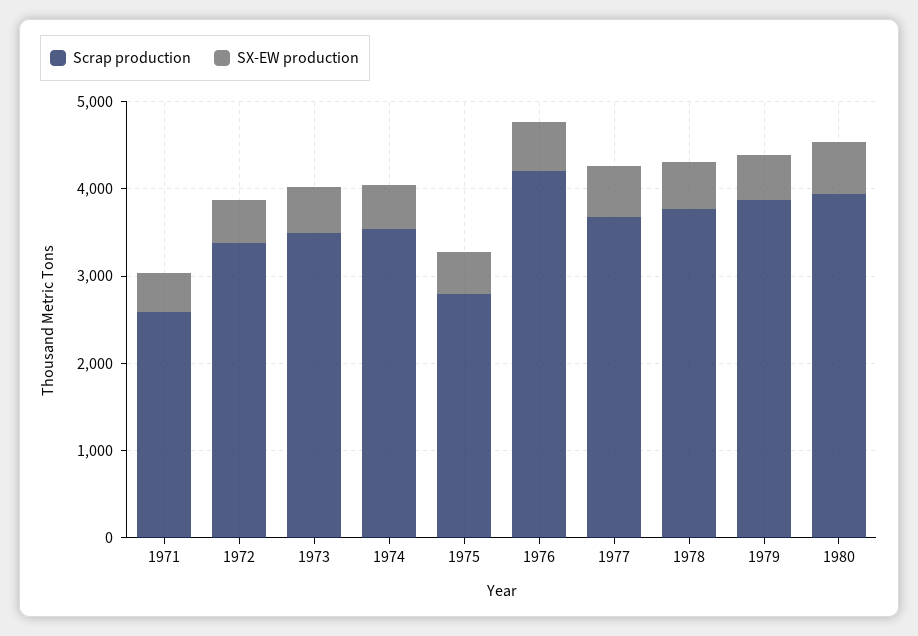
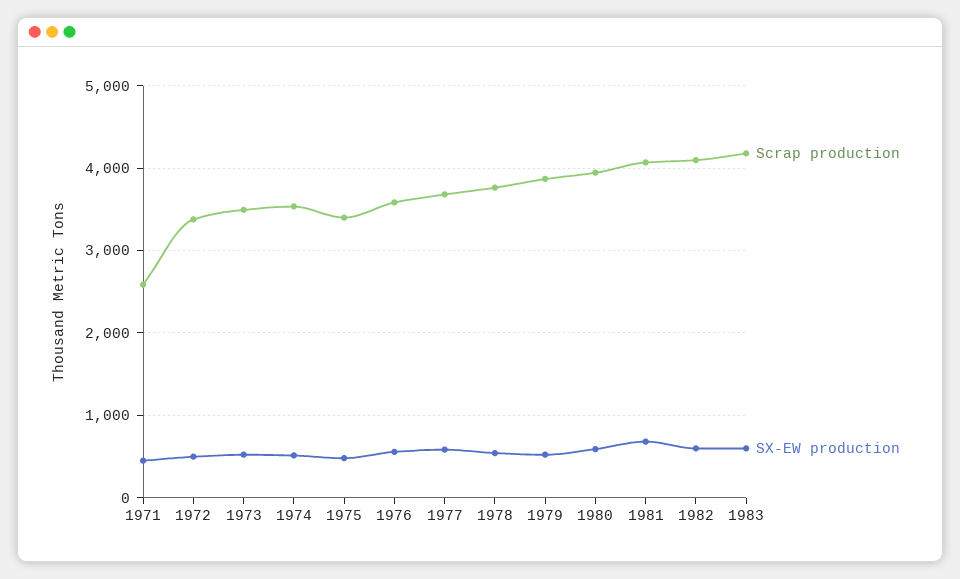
Scrap production, 1975: 2800 -> 3400
Scrap production, 1976: 4200 -> 3600
Scrap production, 1981: none -> 4100
SX-EW production, 1981: none -> 700
Scrap production, 1982: none -> 4100
SX-EW production, 1982: none -> 600
Scrap production, 1983: none -> 4200
SX-EW production, 1983: none -> 600

